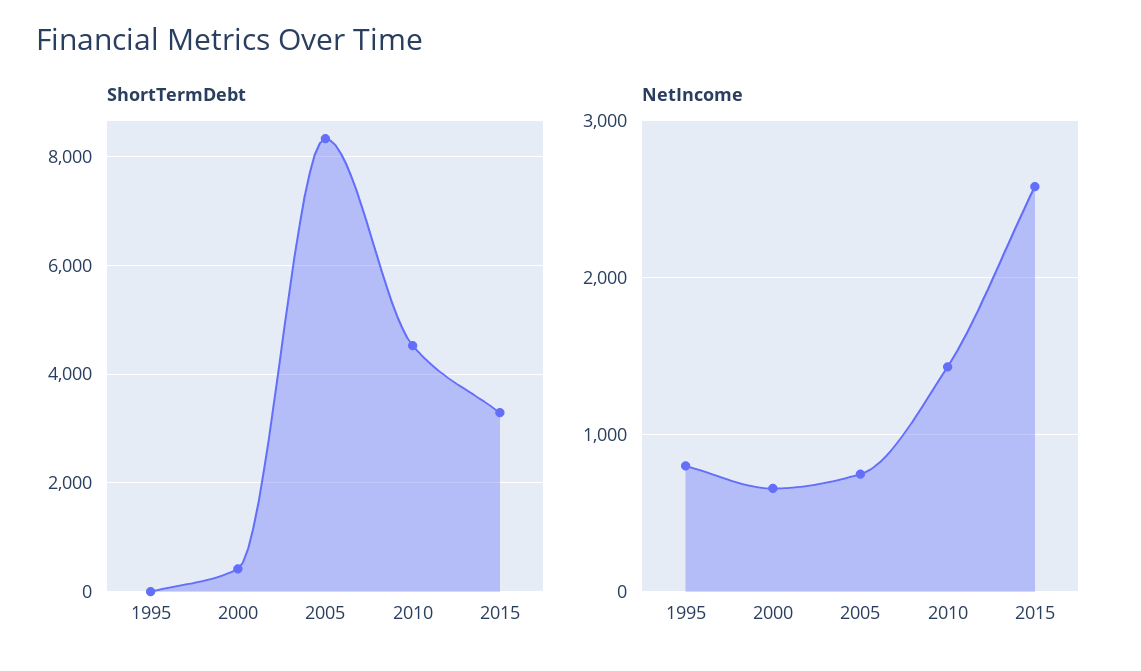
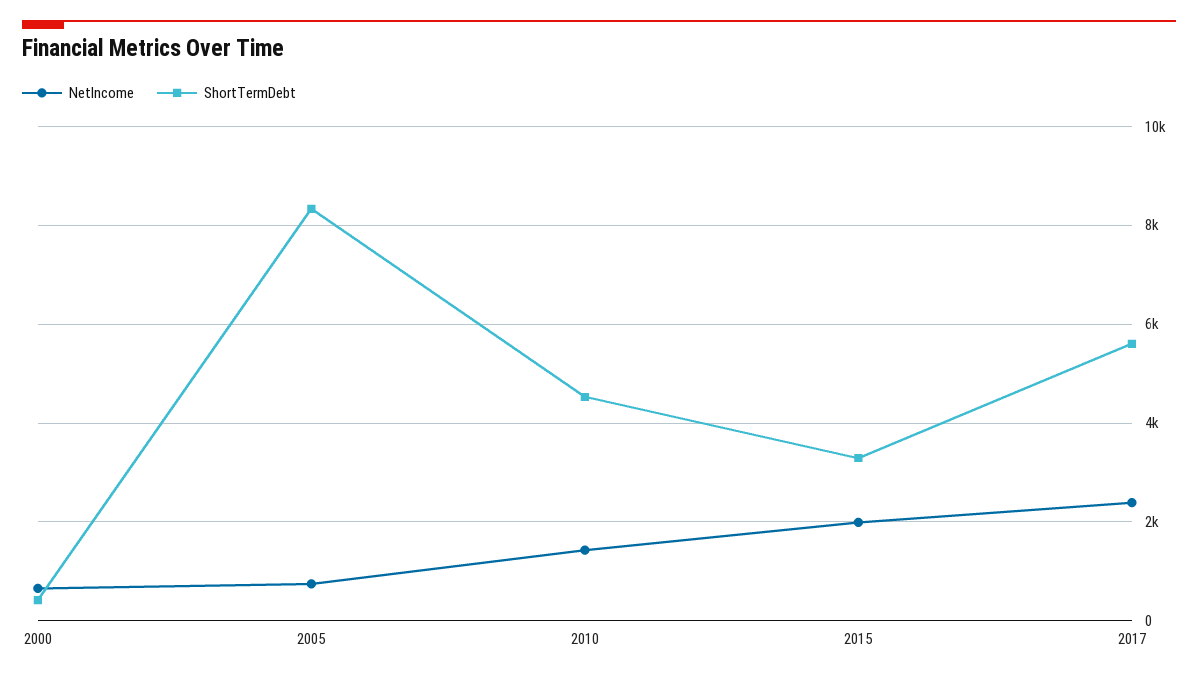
ShortTermDebt, 1995: 0 -> none
NetIncome, 1995: 800 -> none
NetIncome, 2015: 2600 -> 2000
NetIncome, 2017: none -> 2400
ShortTermDebt, 2017: none -> 5600

